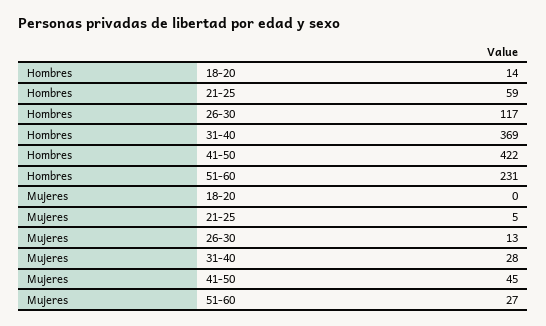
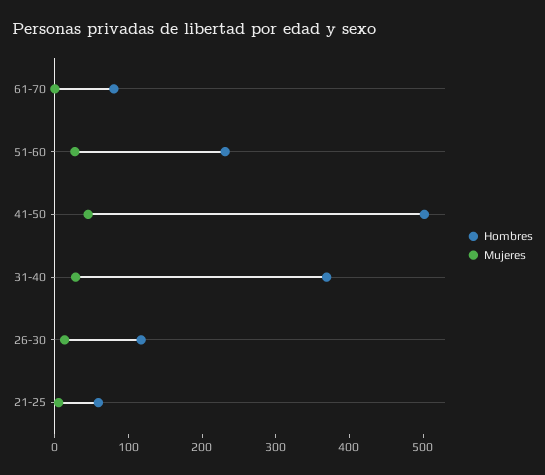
Hombres, 18-20: 14 -> none
Hombres, 41-50: 422 -> 500
Mujeres, 18-20: 0 -> none
Hombres, 61-70: none -> 80
Mujeres, 61-70: none -> 0

